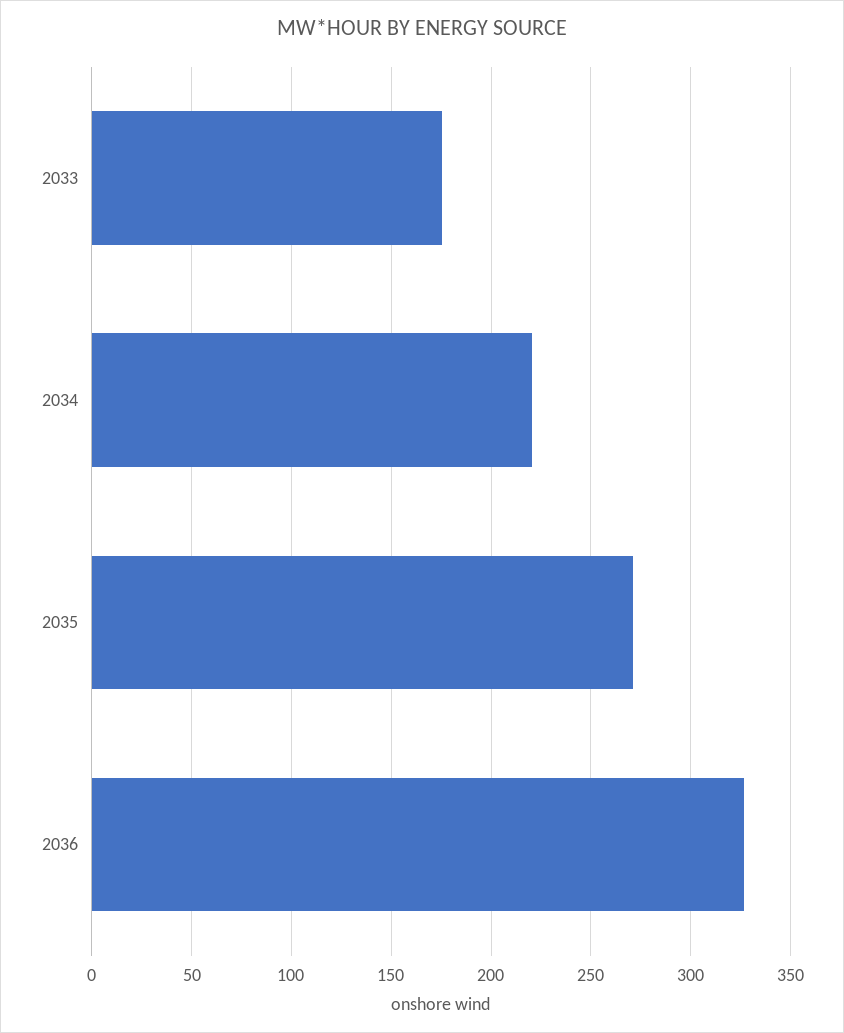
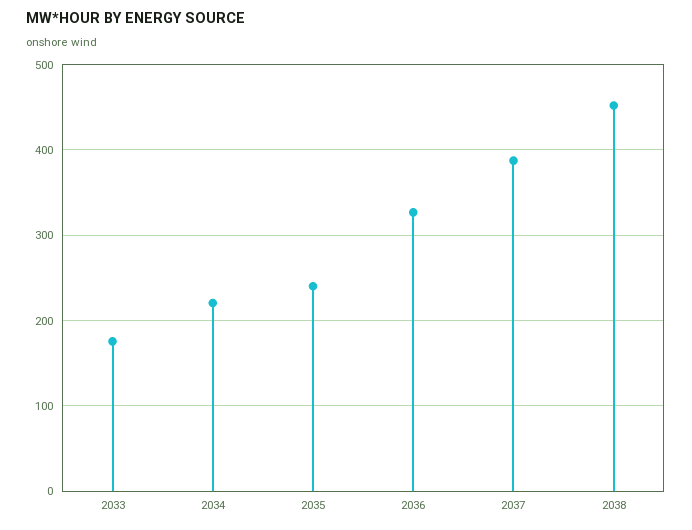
2035: 270 -> 240
2037: none -> 390
2038: none -> 450

